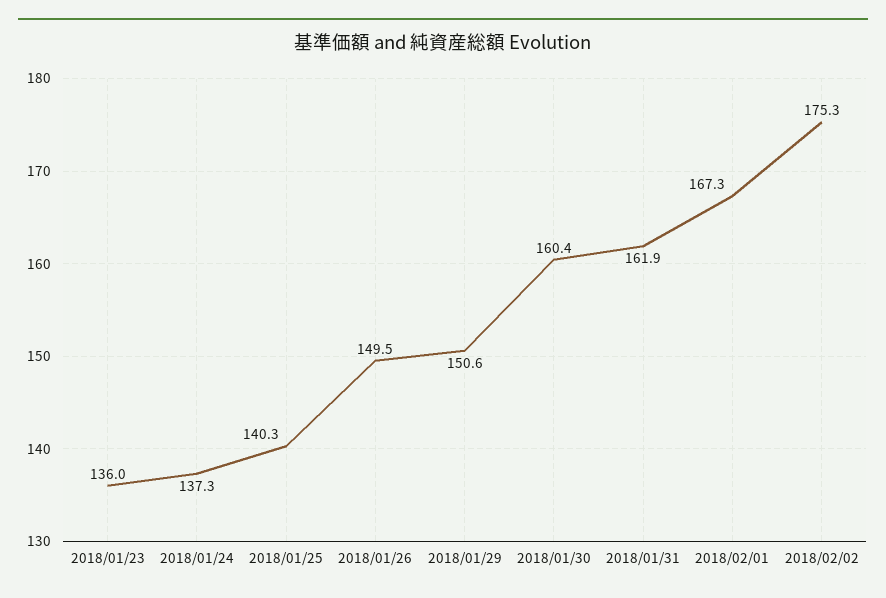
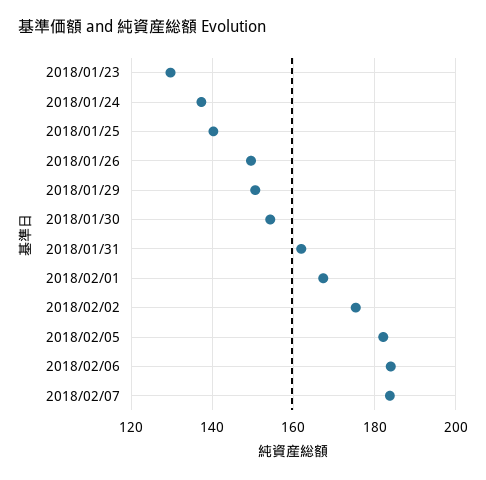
2018/01/23: 136 -> 130
2018/01/30: 160.4 -> 154
2018/02/05: none -> 182
2018/02/06: none -> 184
2018/02/07: none -> 184

